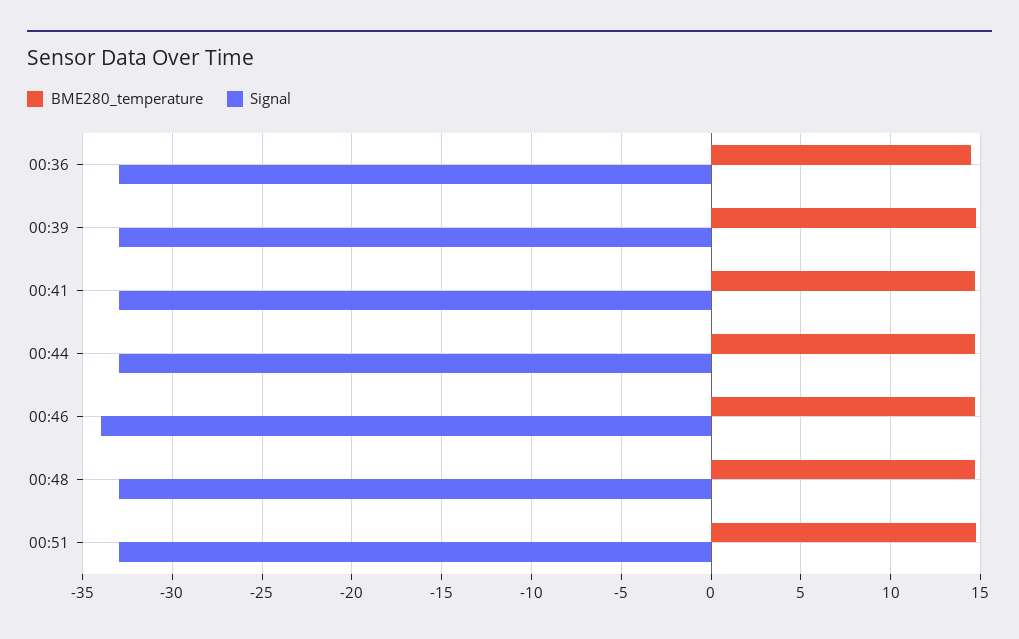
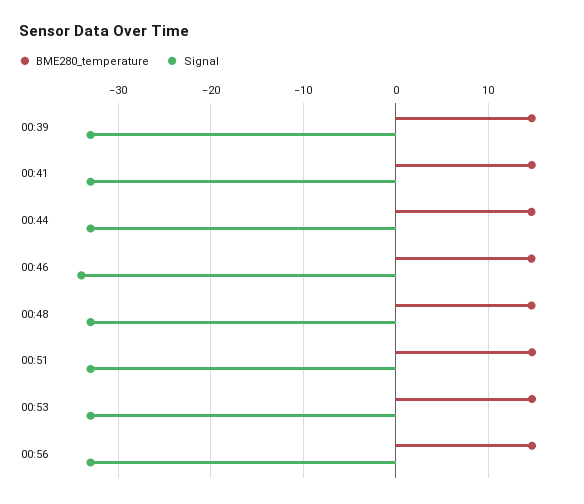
BME280_temperature, 00:36: 14.5 -> none
Signal, 00:36: -33 -> none
BME280_temperature, 00:53: none -> 15
Signal, 00:53: none -> -33
BME280_temperature, 00:56: none -> 15
Signal, 00:56: none -> -33

